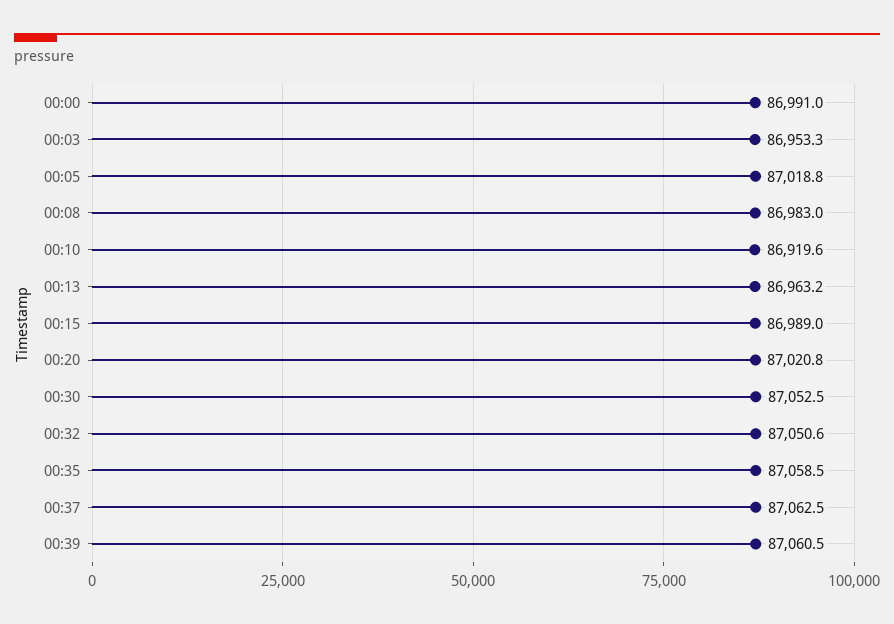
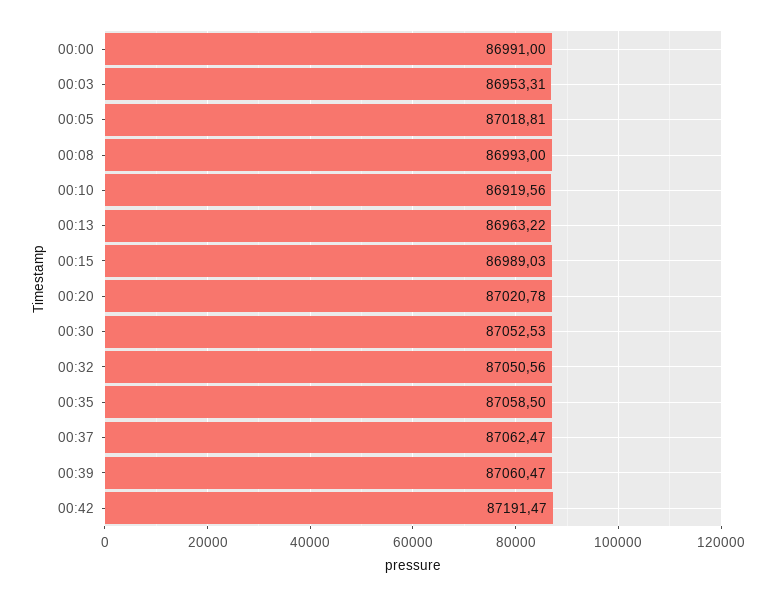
00:08: 86983 -> 86993
00:42: none -> 87191.47

